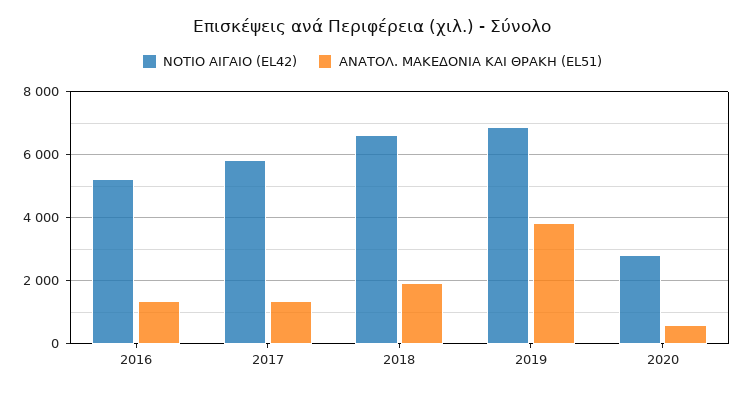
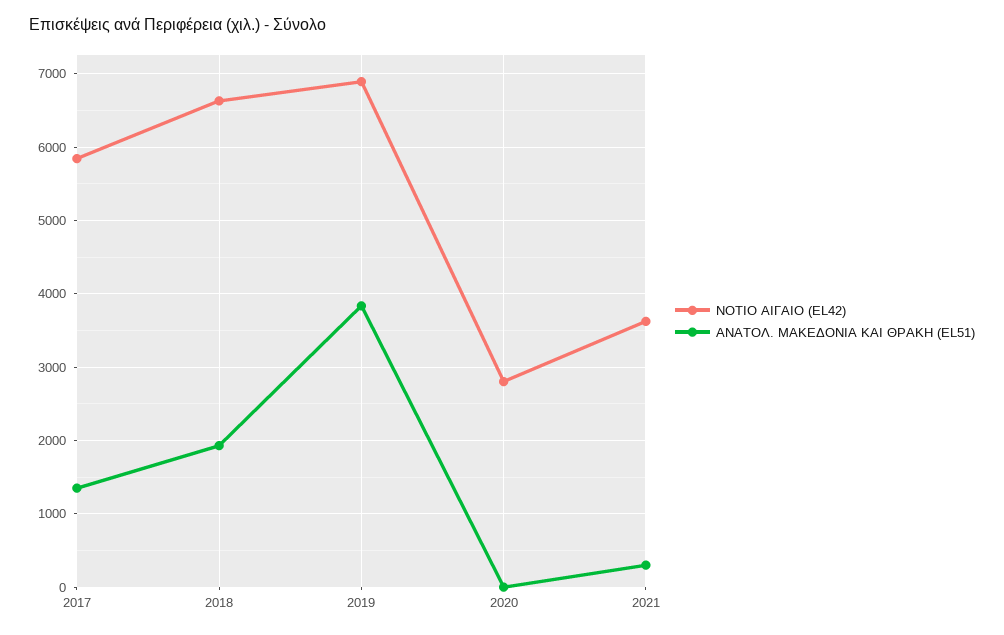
ΝΟΤΙΟ ΑΙΓΑΙΟ (EL42), 2016: 5200 -> none
ΑΝΑΤΟΛ. ΜΑΚΕΔΟΝΙΑ ΚΑΙ ΘΡΑΚΗ (EL51), 2016: 1400 -> none
ΑΝΑΤΟΛ. ΜΑΚΕΔΟΝΙΑ ΚΑΙ ΘΡΑΚΗ (EL51), 2020: 600 -> 0
ΝΟΤΙΟ ΑΙΓΑΙΟ (EL42), 2021: none -> 3600
ΑΝΑΤΟΛ. ΜΑΚΕΔΟΝΙΑ ΚΑΙ ΘΡΑΚΗ (EL51), 2021: none -> 300

